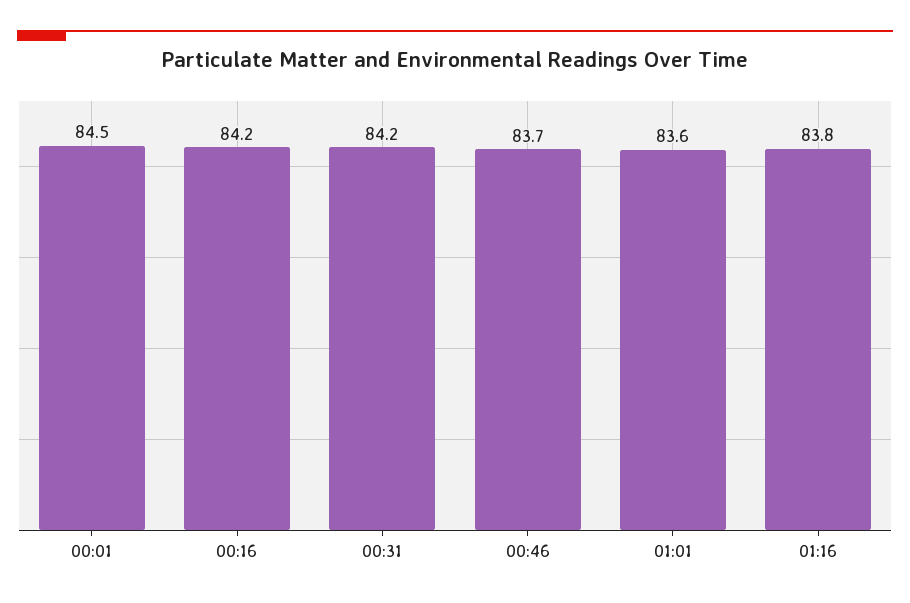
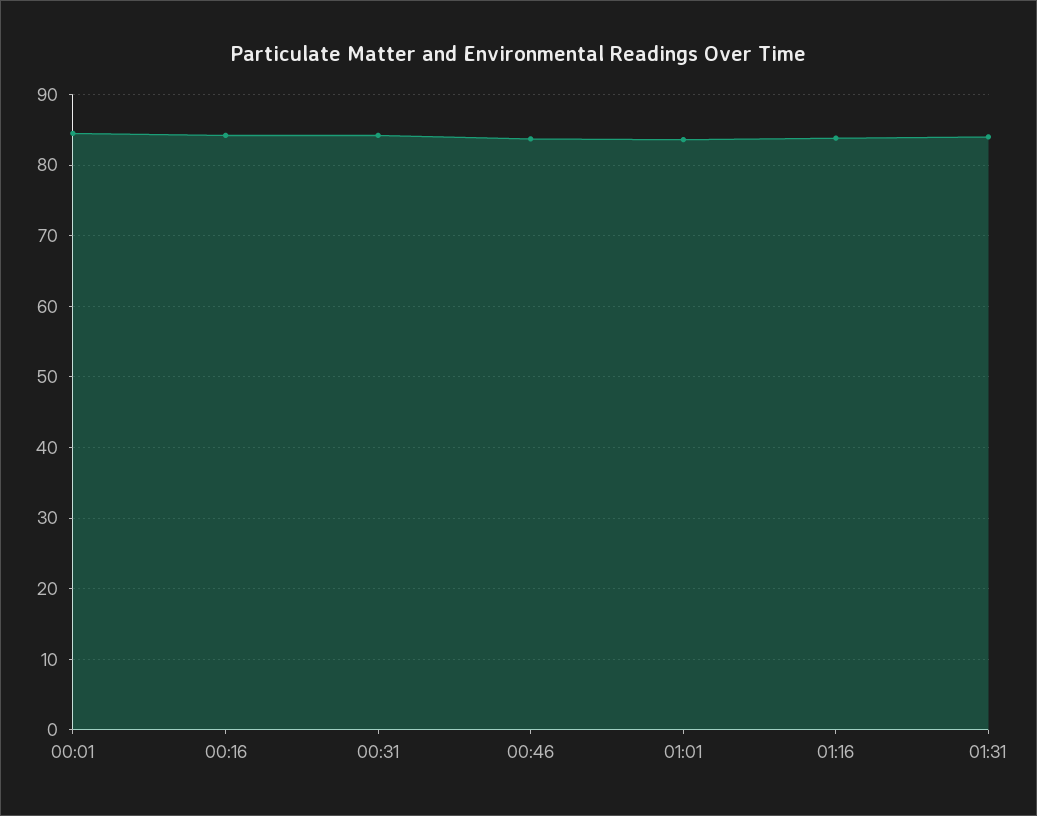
01:31: none -> 84

